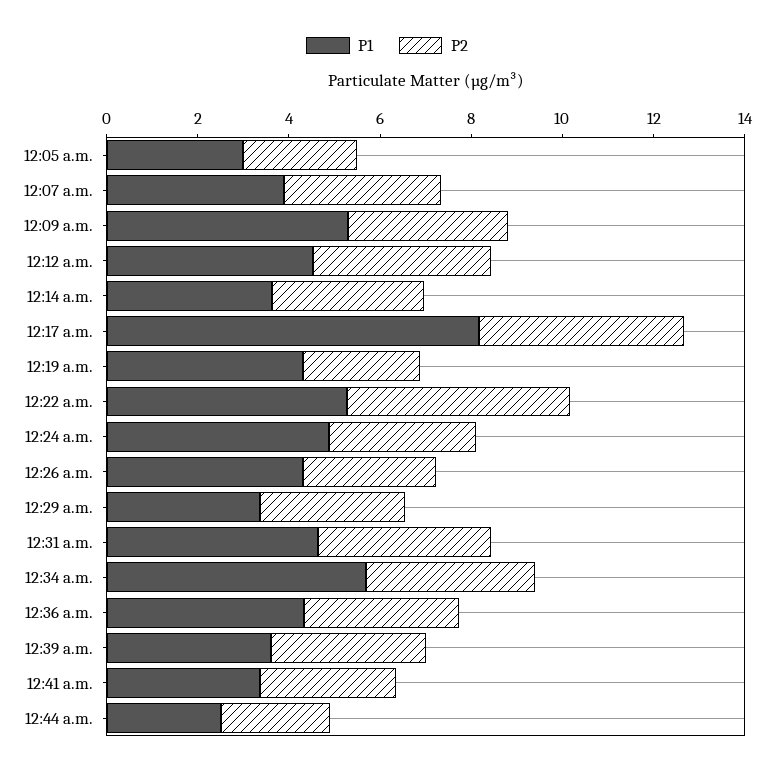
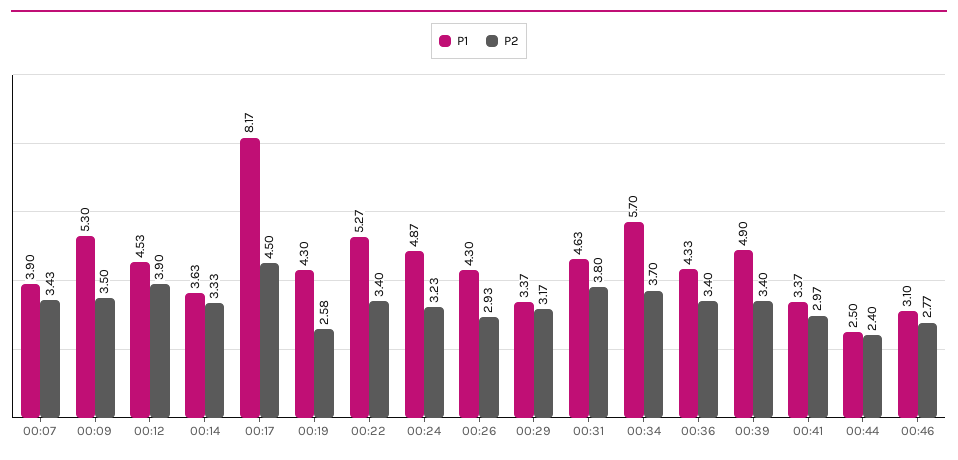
P1, 12:05 a.m.: 3 -> none
P2, 12:05 a.m.: 2.5 -> none
P2, 12:22 a.m.: 5 -> 3.4
P1, 12:39 a.m.: 3.5 -> 4.9
P1, 00:46: none -> 3.1
P2, 00:46: none -> 2.77

